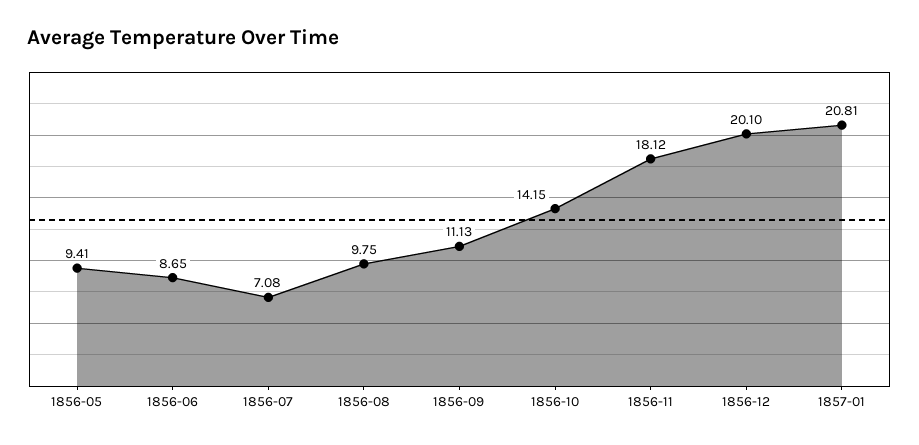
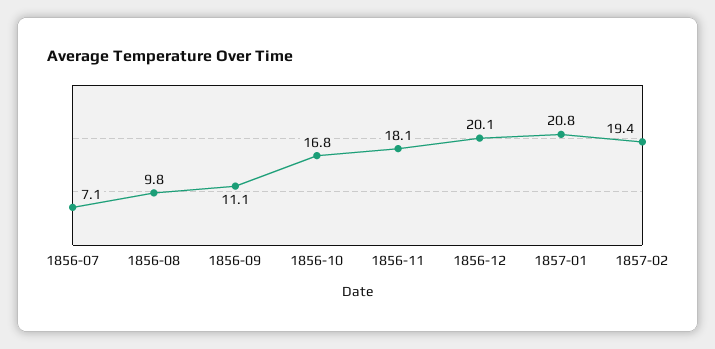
1856-05: 9.41 -> none
1856-06: 8.65 -> none
1856-10: 14.15 -> 16.8
1857-02: none -> 19.4

